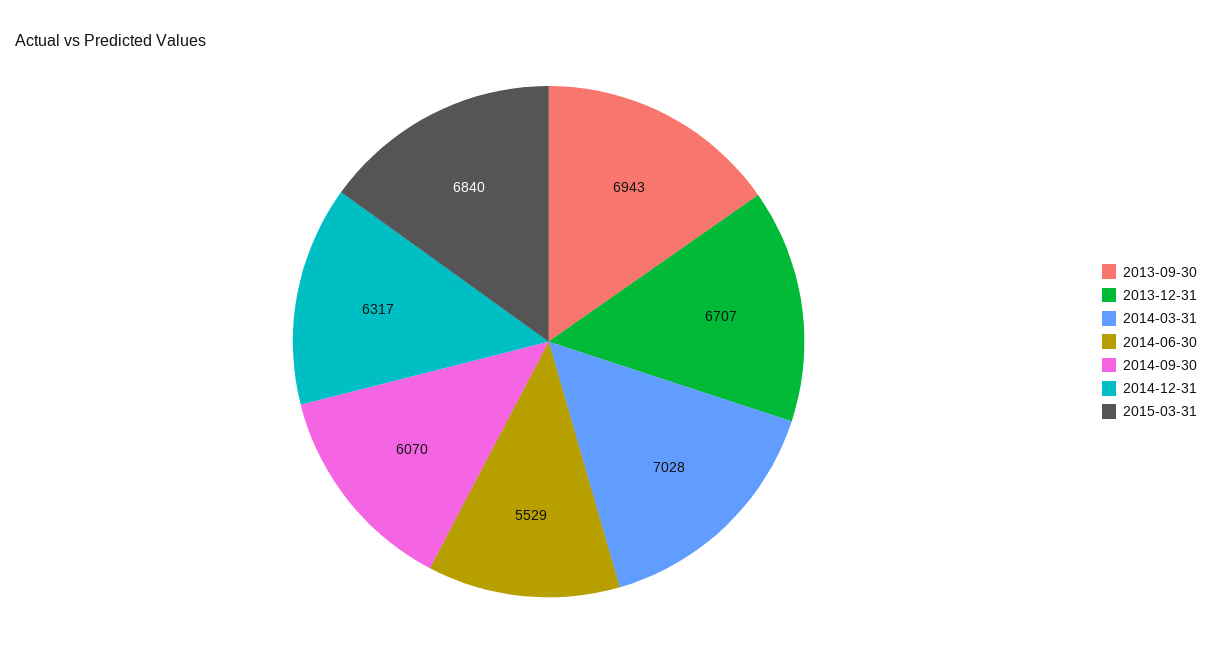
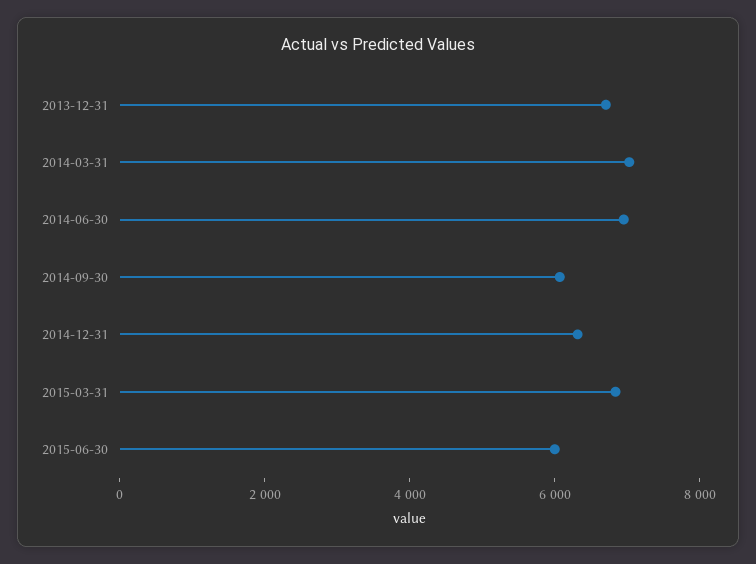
2013-09-30: 6943 -> none
2014-06-30: 5529 -> 7000
2015-06-30: none -> 6000

